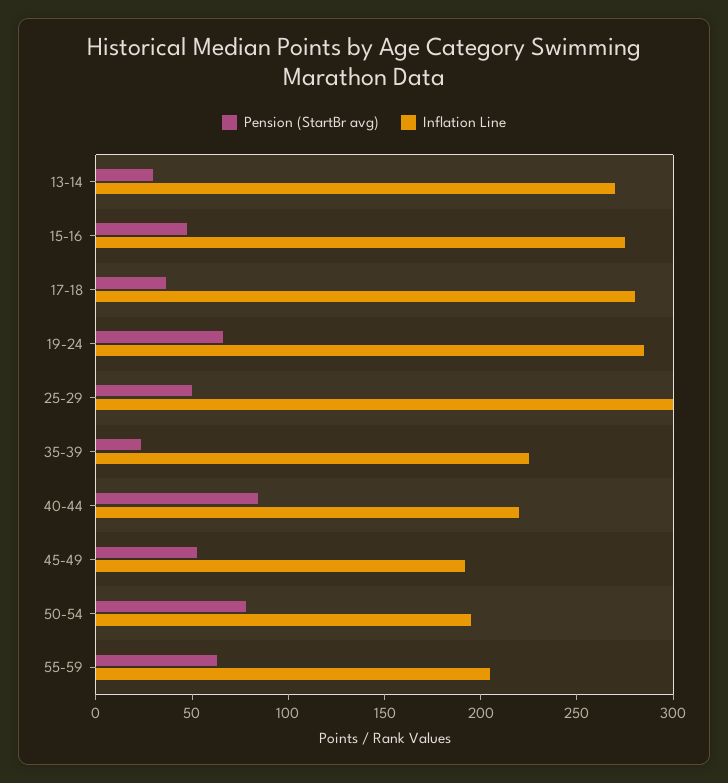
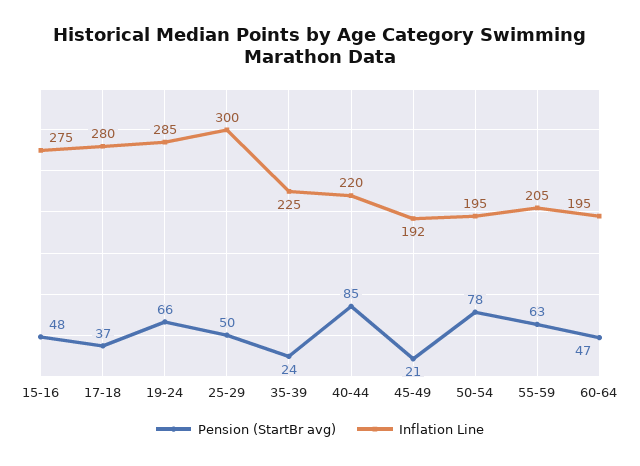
Pension (StartBr avg), 13-14: 30 -> none
Inflation Line, 13-14: 270 -> none
Pension (StartBr avg), 45-49: 50 -> 21
Pension (StartBr avg), 60-64: none -> 47
Inflation Line, 60-64: none -> 195

